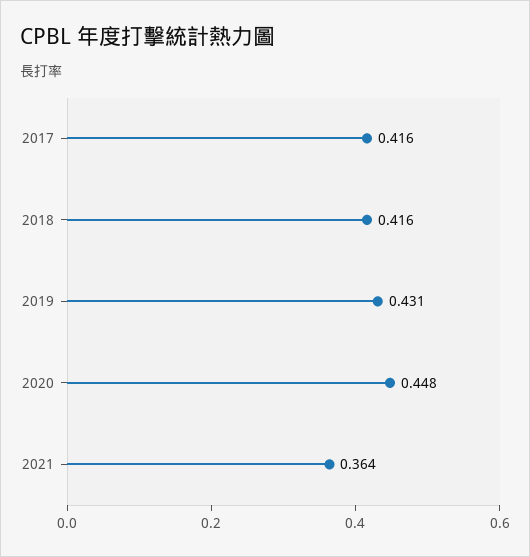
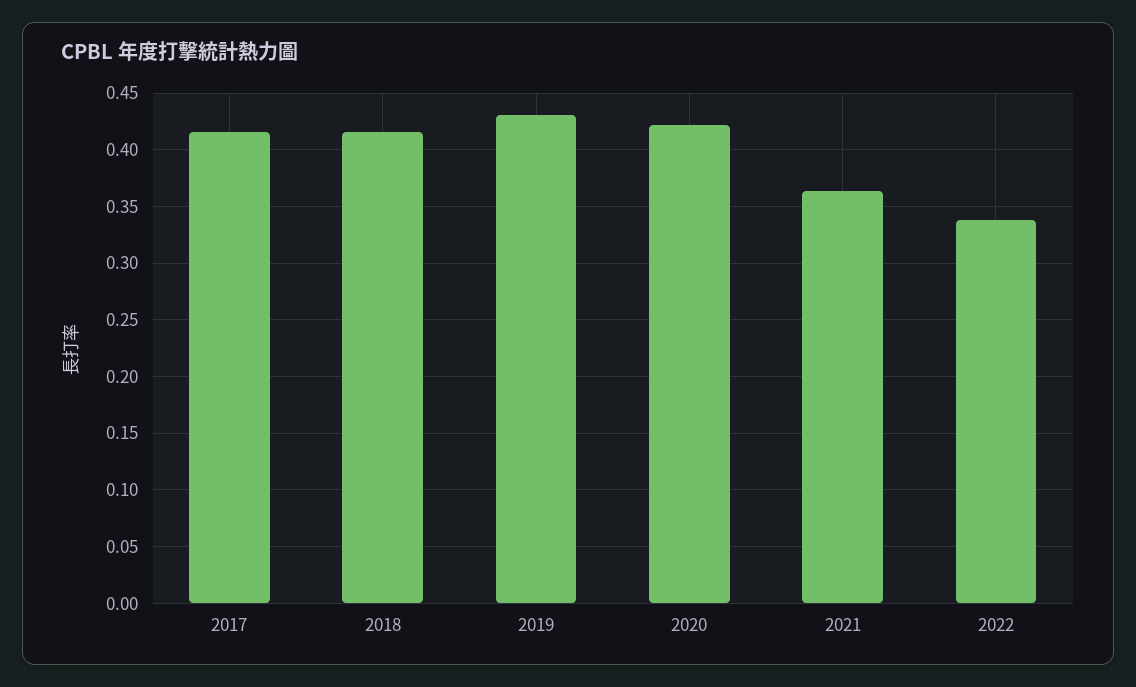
2020: 0.448 -> 0.42
2022: none -> 0.34

